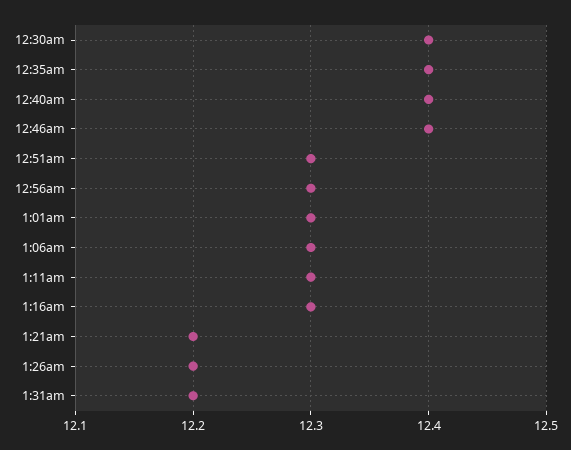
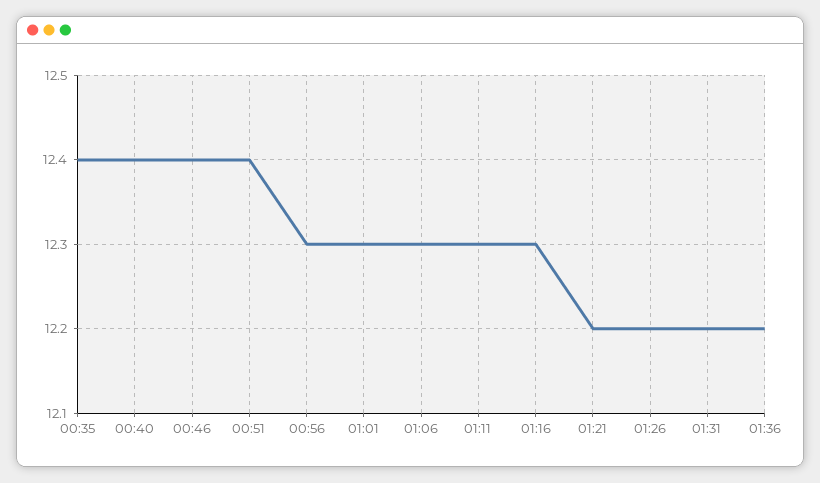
12:30am: 12.4 -> none
12:51am: 12.3 -> 12.4
01:36: none -> 12.2

